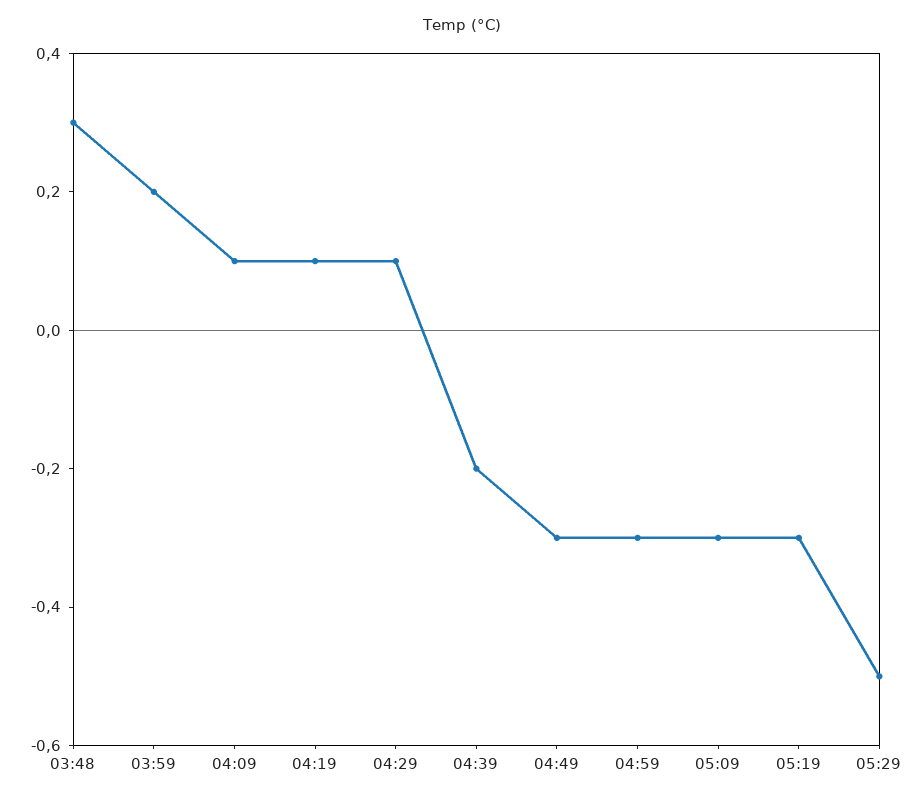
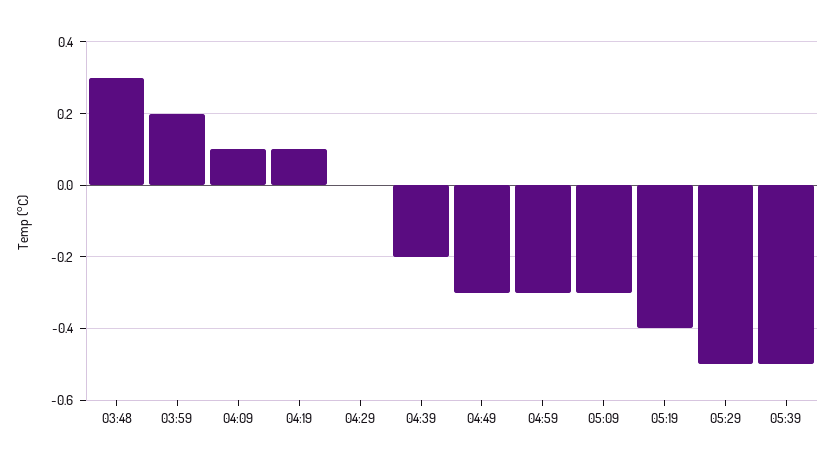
04:29: 0.1 -> 0
05:19: -0.3 -> -0.4
05:39: none -> -0.5

